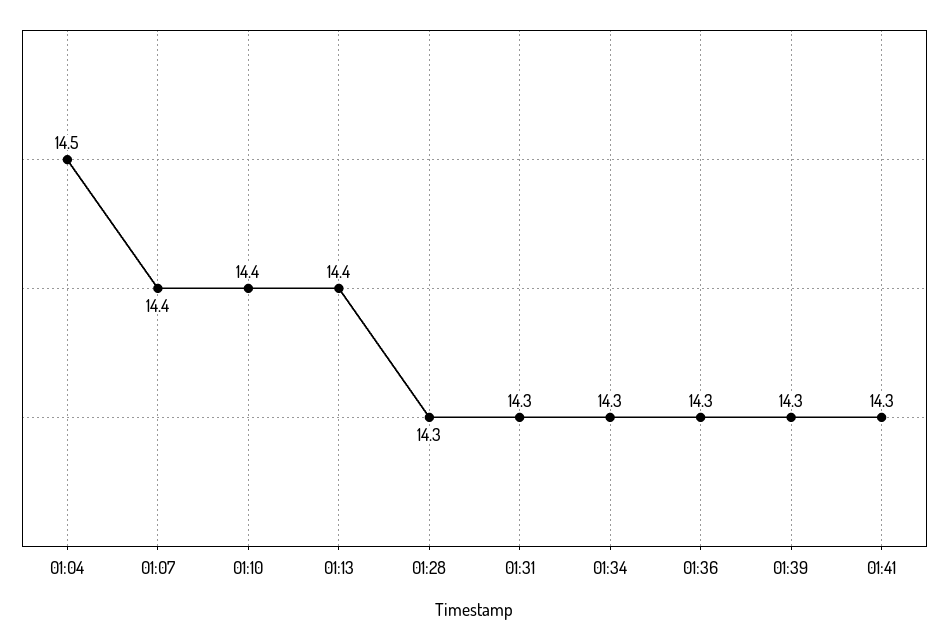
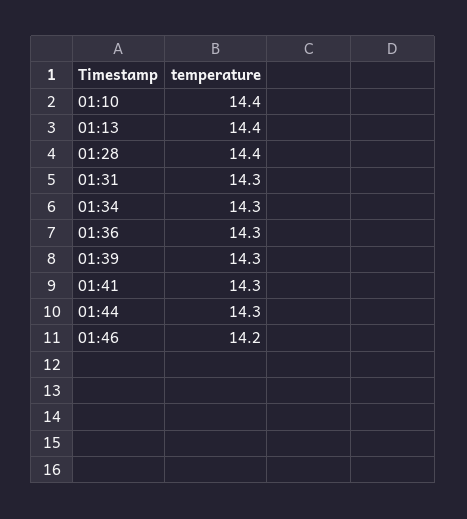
01:04: 14.5 -> none
01:07: 14.4 -> none
01:28: 14.3 -> 14.4
01:44: none -> 14.3
01:46: none -> 14.2

